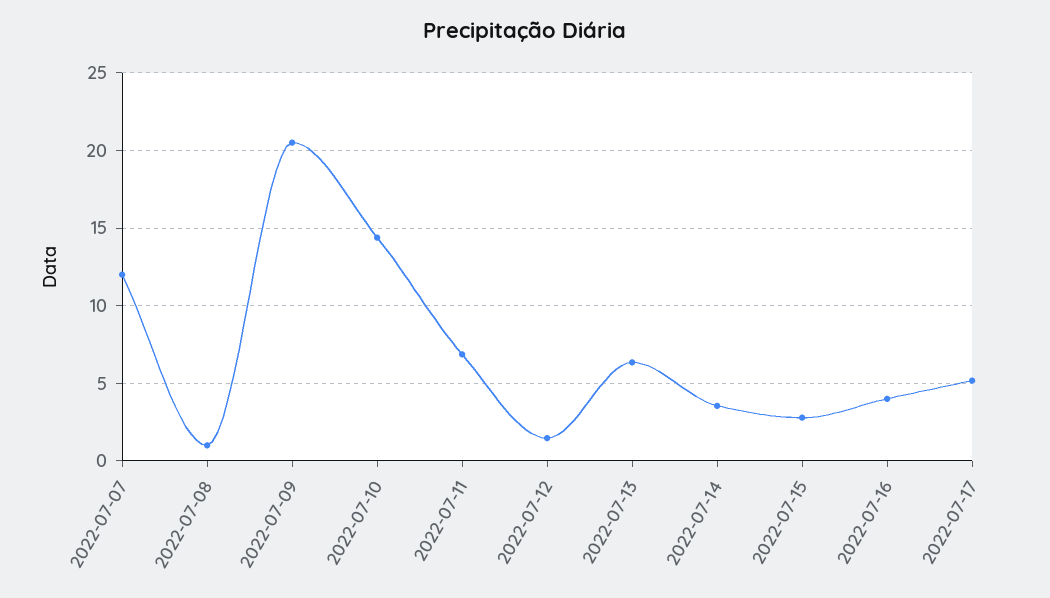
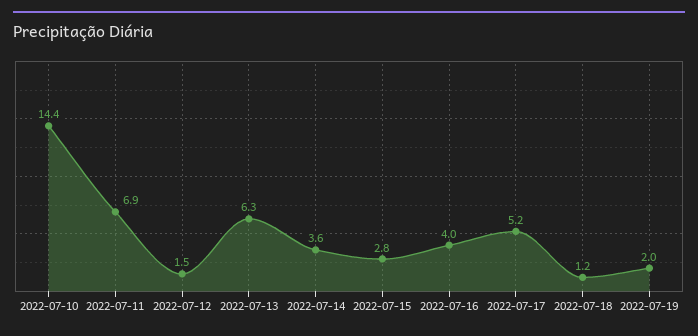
2022-07-07: 12 -> none
2022-07-08: 1 -> none
2022-07-09: 20.5 -> none
2022-07-18: none -> 1.2
2022-07-19: none -> 2

